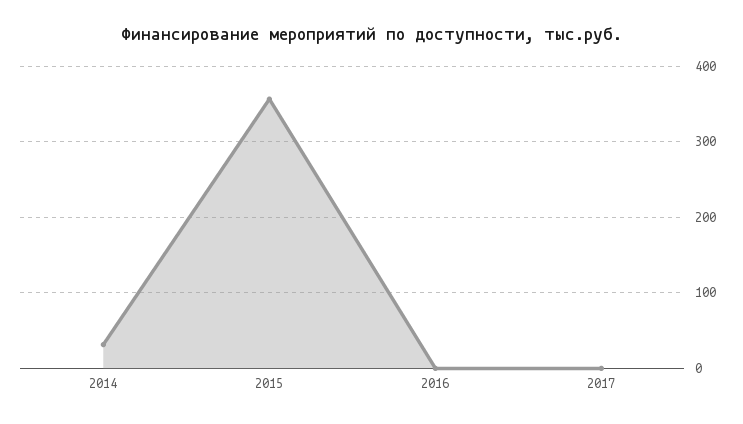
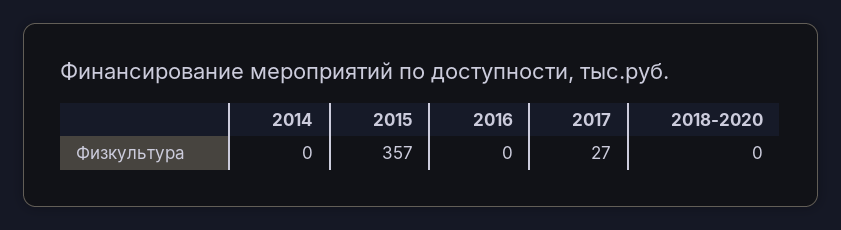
2014: 30 -> 0
2017: 0 -> 27
2018-2020: none -> 0

